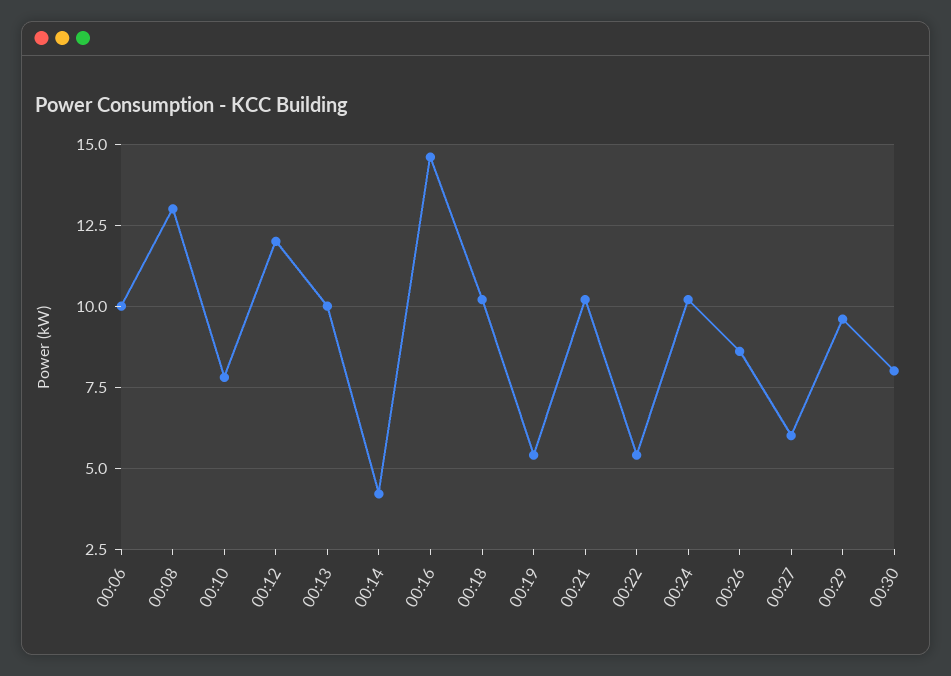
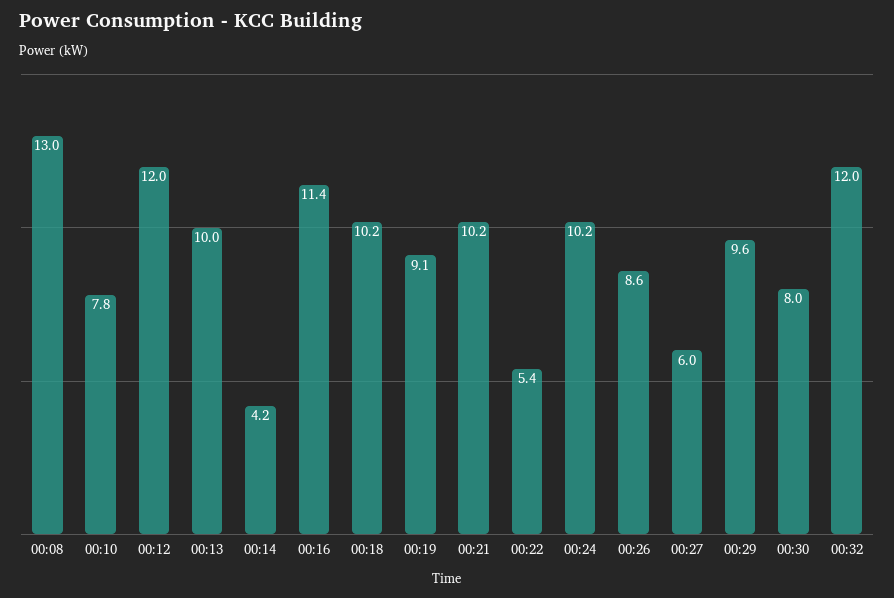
00:06: 10 -> none
00:16: 14.5 -> 11.4
00:19: 5.5 -> 9.1
00:32: none -> 12

